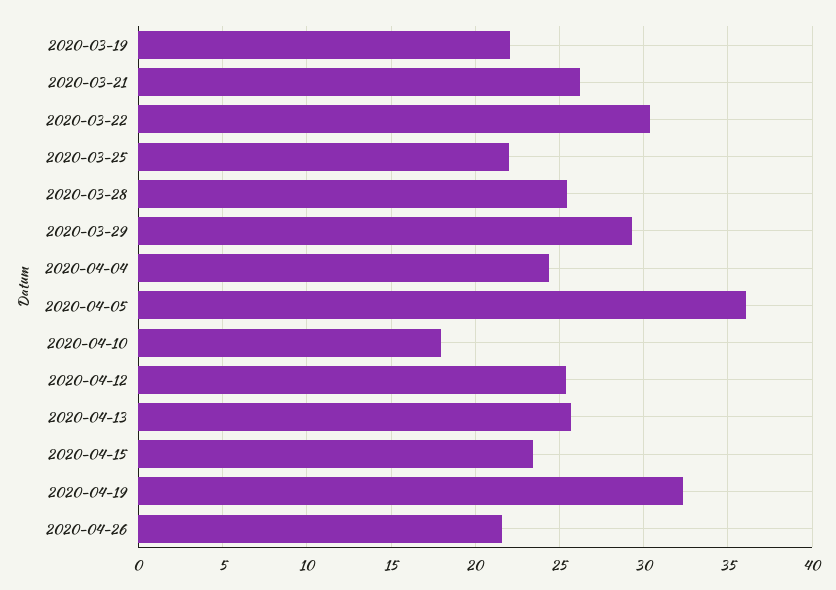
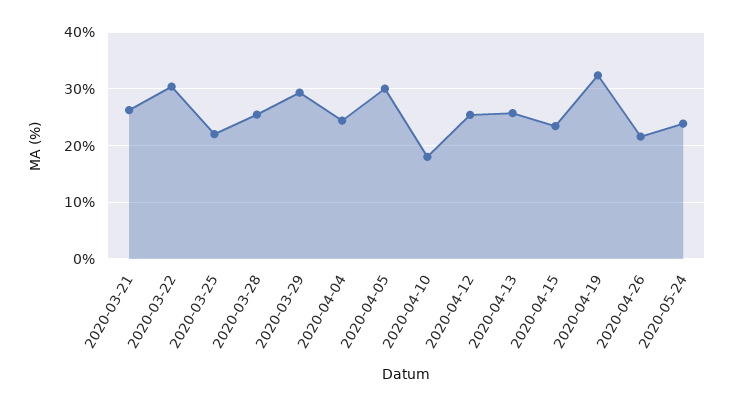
2020-03-19: 22 -> none
2020-04-05: 36 -> 30
2020-05-24: none -> 24

